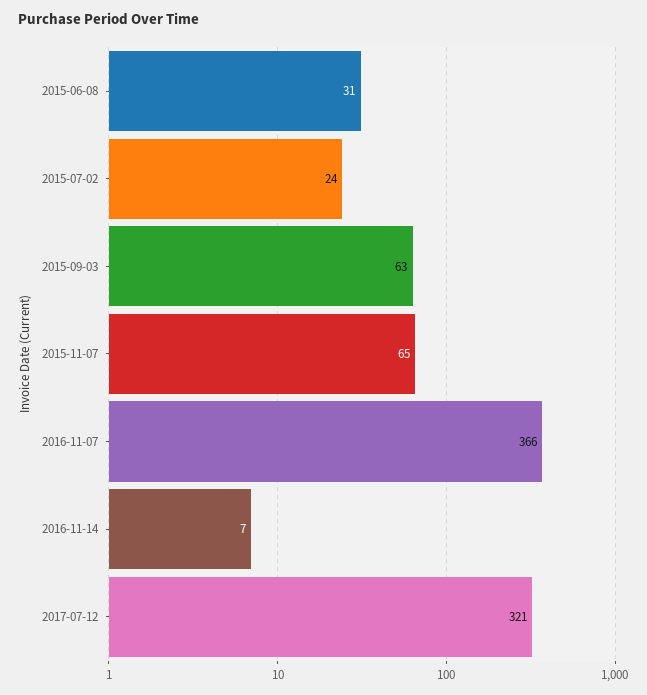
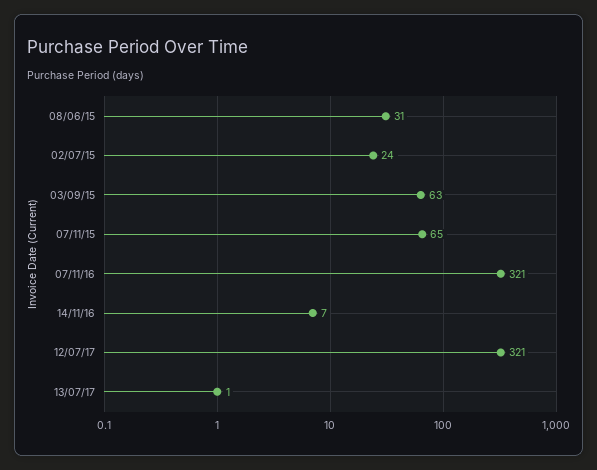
2016-11-07: 366 -> 321
13/07/17: none -> 1

